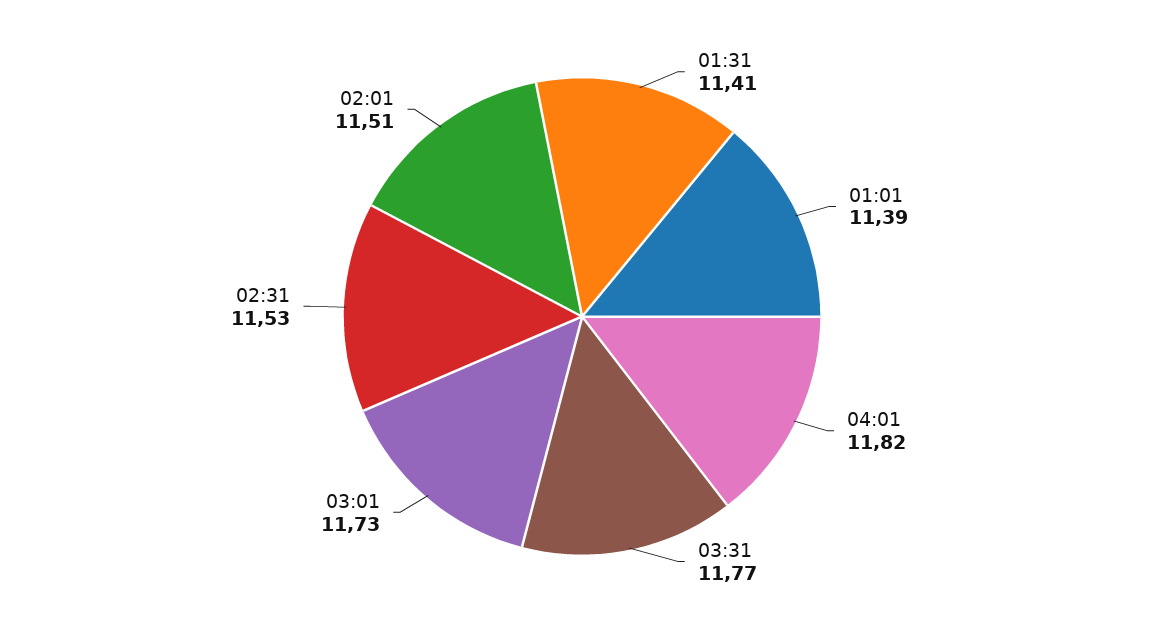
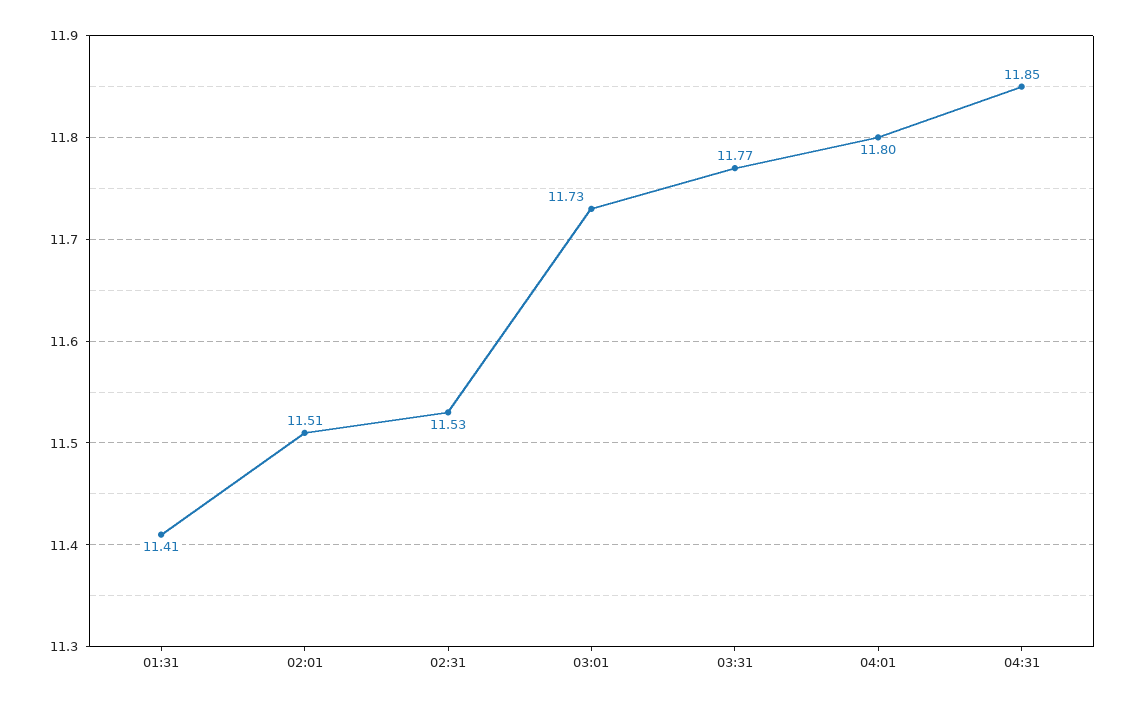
01:01: 11.39 -> none
04:01: 11.82 -> 11.8
04:31: none -> 11.85

